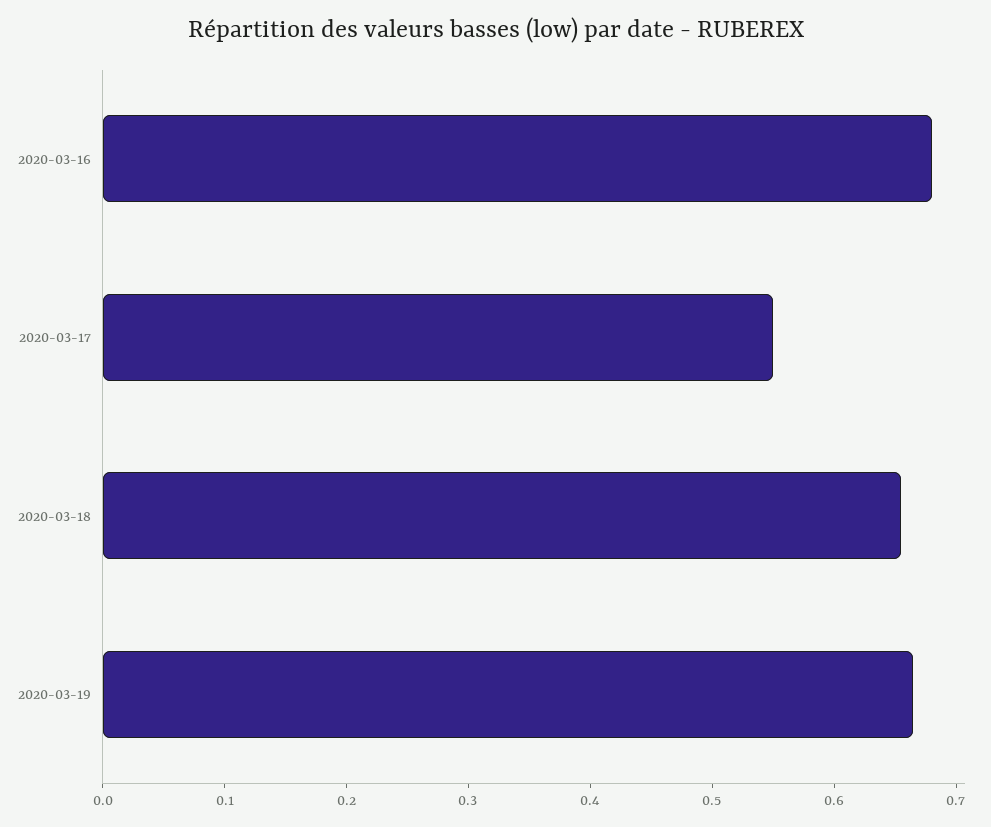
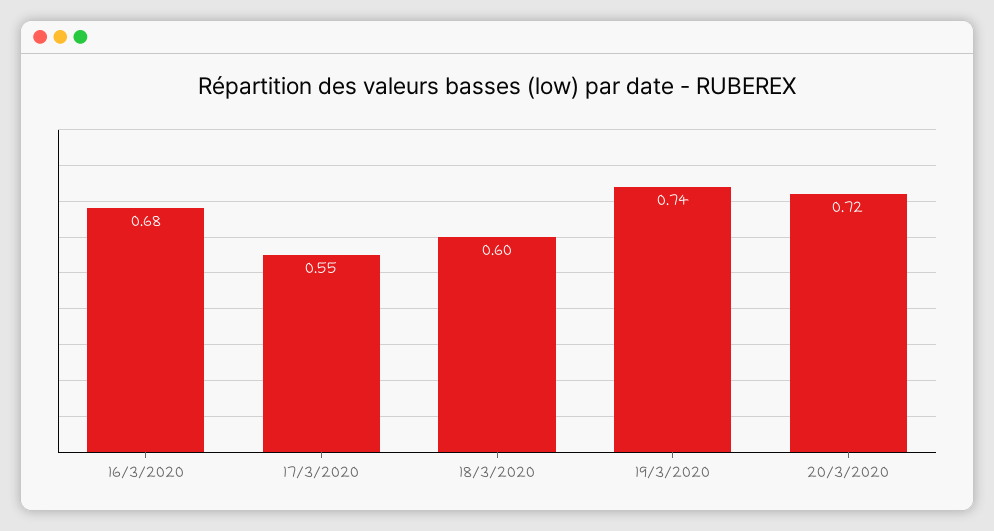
2020-03-18: 0.66 -> 0.6
2020-03-19: 0.66 -> 0.74
20/3/2020: none -> 0.72

